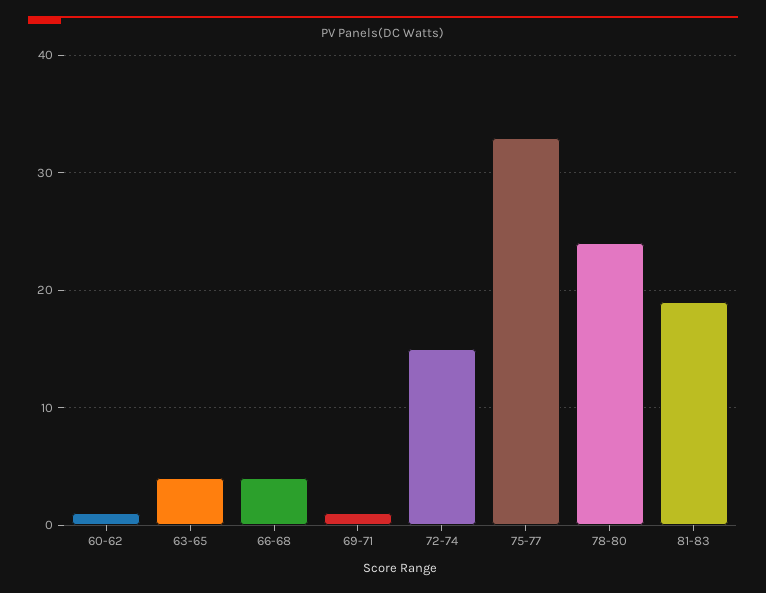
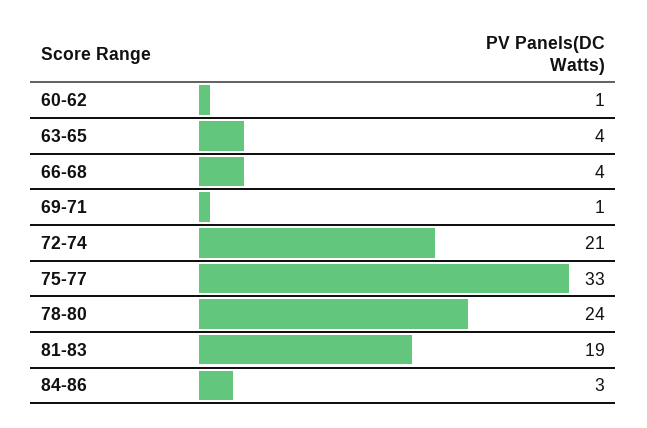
72-74: 15 -> 21
84-86: none -> 3

